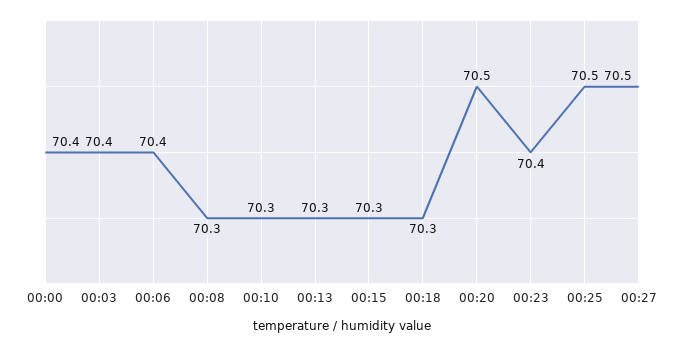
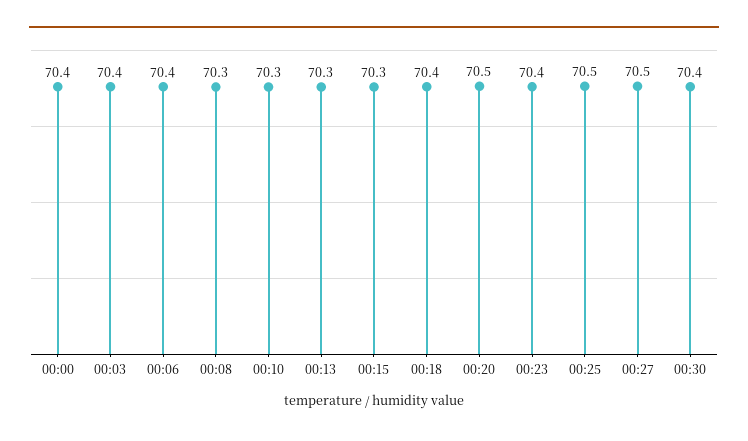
00:18: 70.3 -> 70.4
00:30: none -> 70.4

